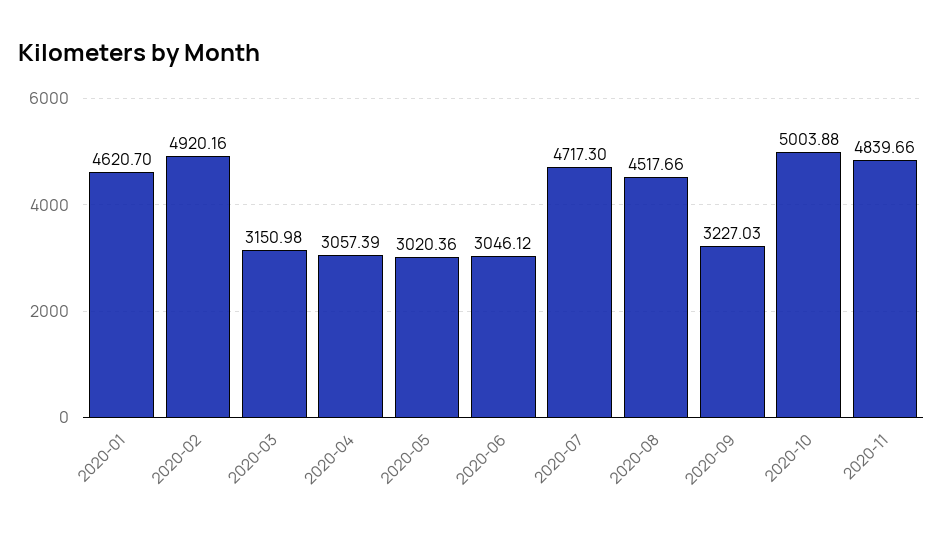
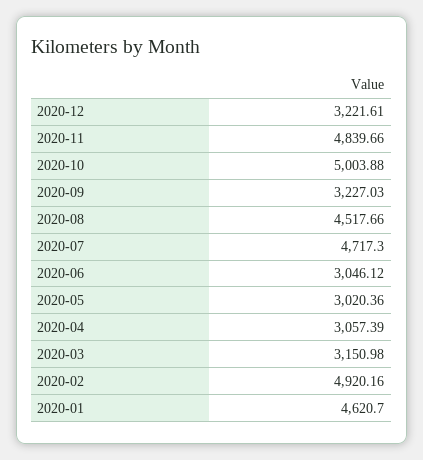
2020-12: none -> 3221.61

